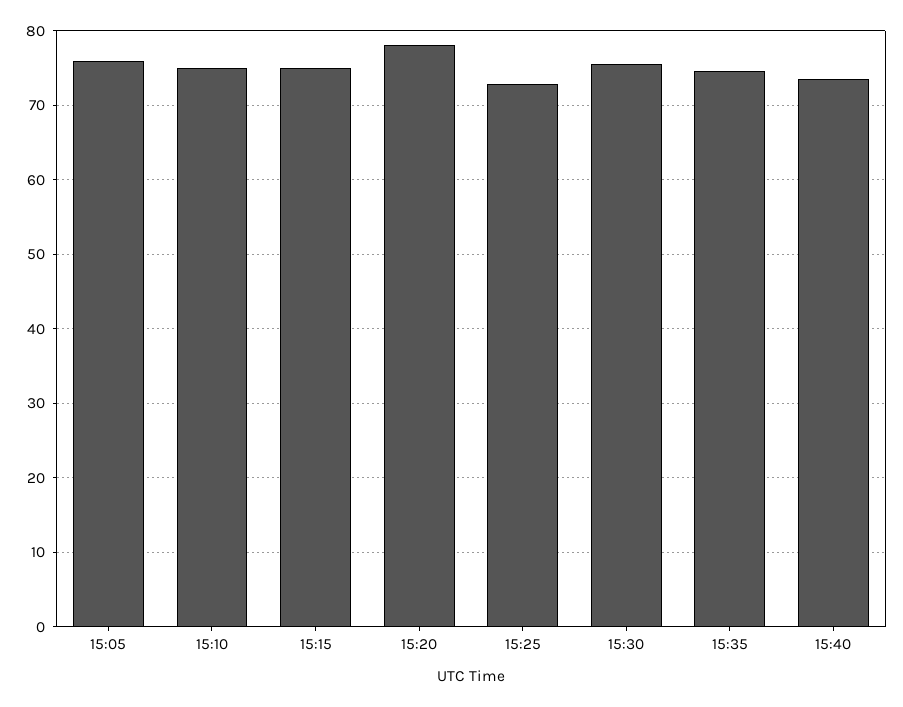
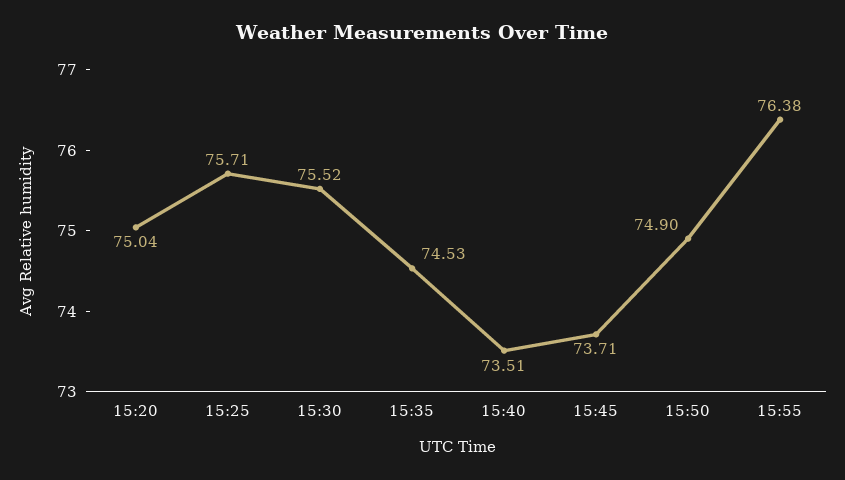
15:05: 76 -> none
15:10: 75 -> none
15:15: 75 -> none
15:20: 78 -> 75.04
15:25: 73 -> 75.71
15:45: none -> 73.71
15:50: none -> 74.9
15:55: none -> 76.38

